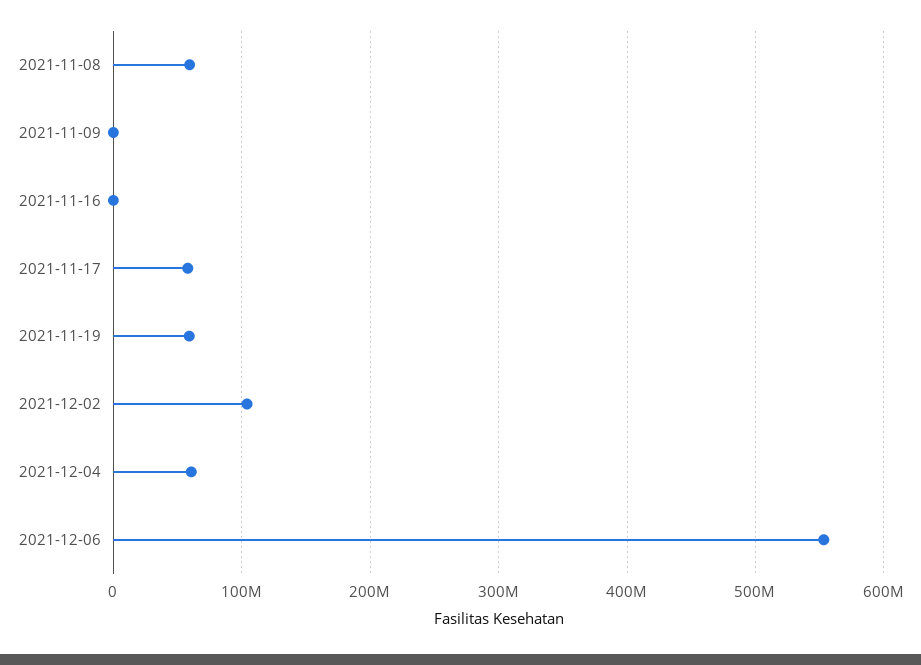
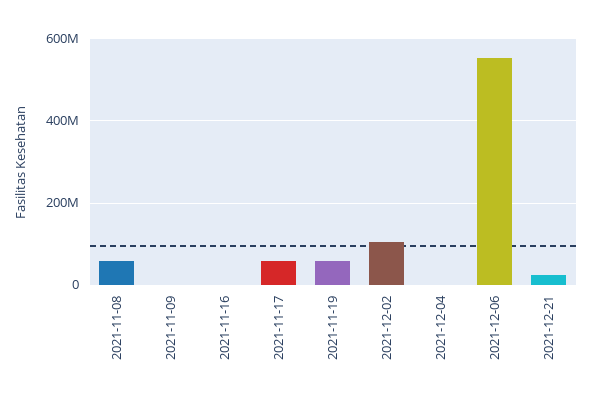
2021-12-04: 60000000 -> 0
2021-12-21: none -> 20000000

